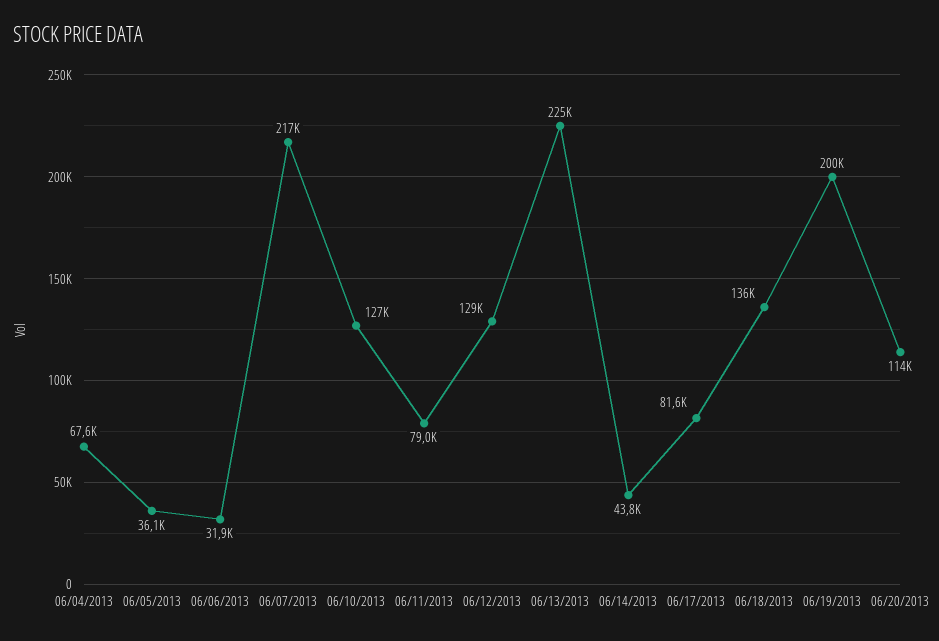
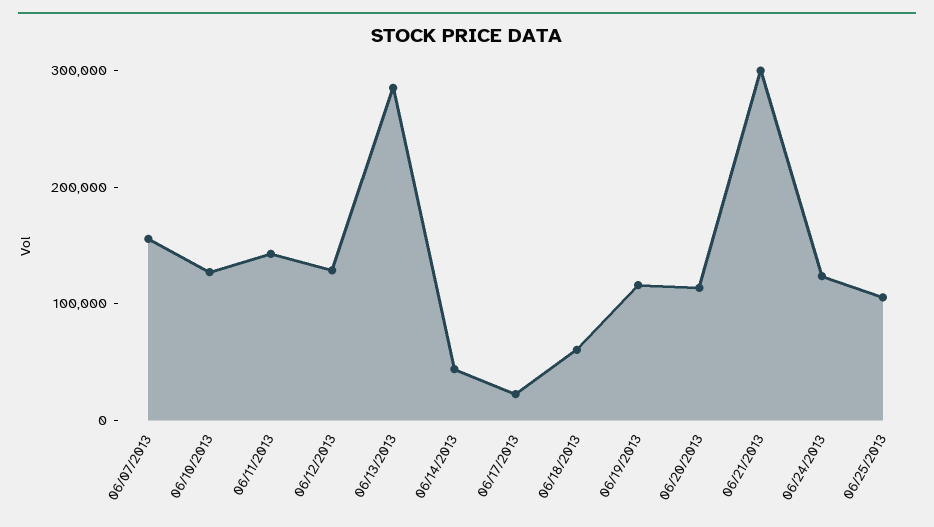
06/04/2013: 67600 -> none
06/05/2013: 36100 -> none
06/06/2013: 31900 -> none
06/07/2013: 217000 -> 160000
06/11/2013: 79000 -> 140000
06/13/2013: 225000 -> 280000
06/17/2013: 81600 -> 20000
06/18/2013: 136000 -> 60000
06/19/2013: 200000 -> 120000
06/21/2013: none -> 300000
06/24/2013: none -> 120000
06/25/2013: none -> 100000

